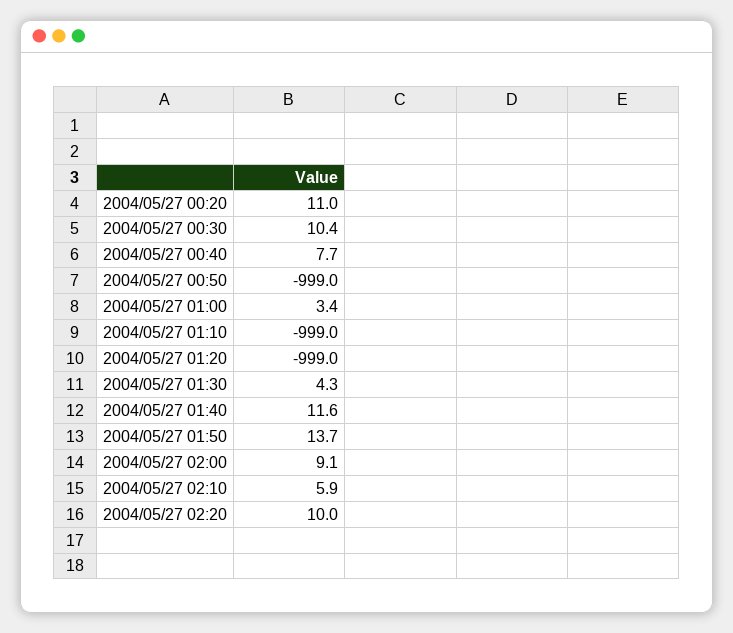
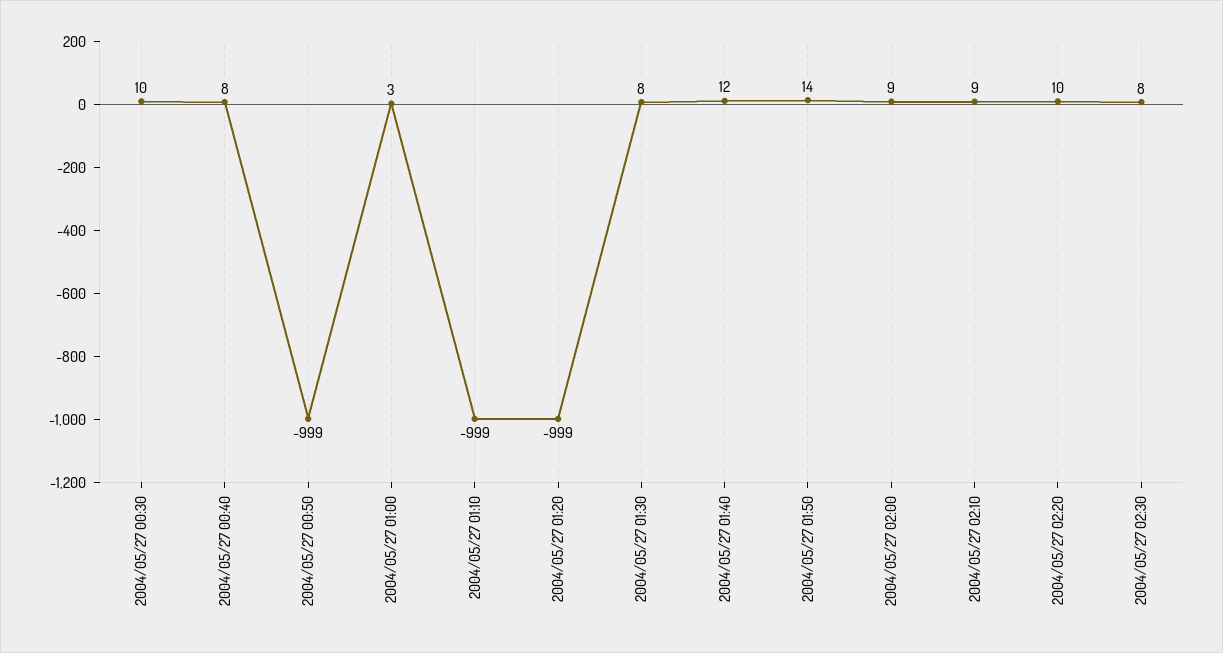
2004/05/27 00:20: 11 -> none
2004/05/27 01:30: 4.3 -> 8
2004/05/27 02:10: 5.9 -> 9
2004/05/27 02:30: none -> 8

